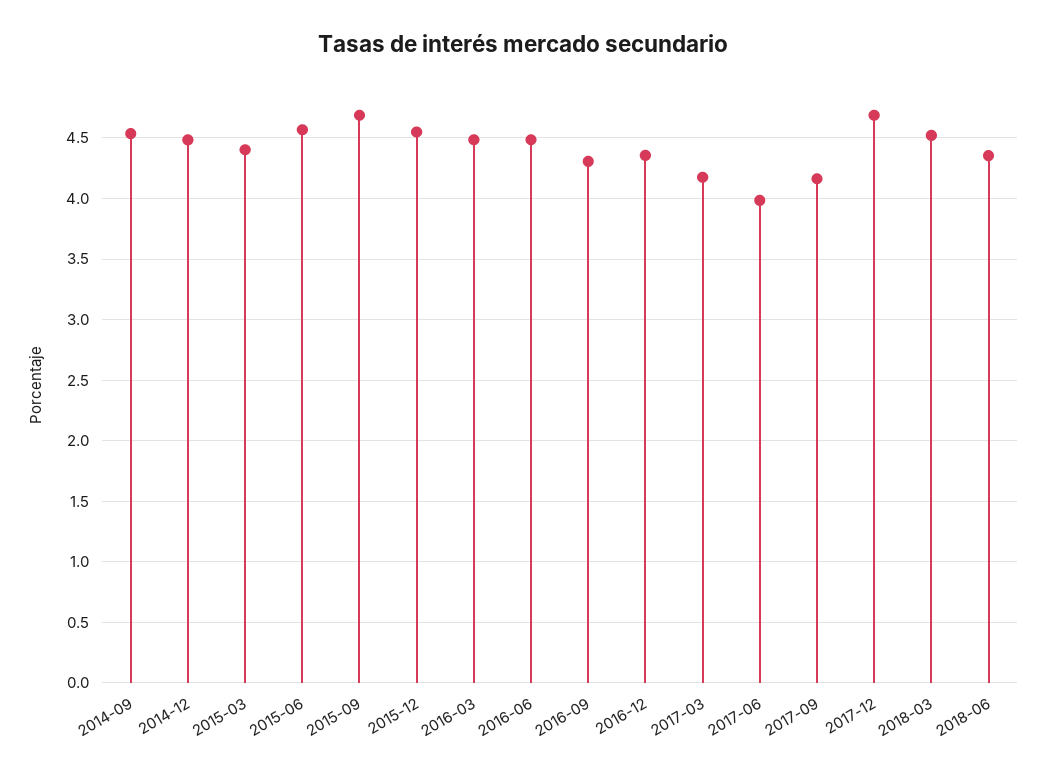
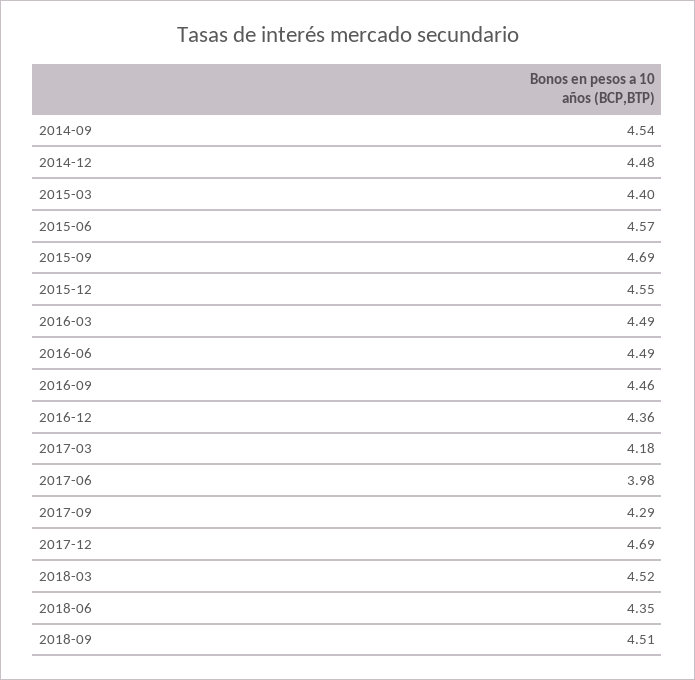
2016-09: 4.3 -> 4.46
2017-09: 4.15 -> 4.29
2018-09: none -> 4.51

